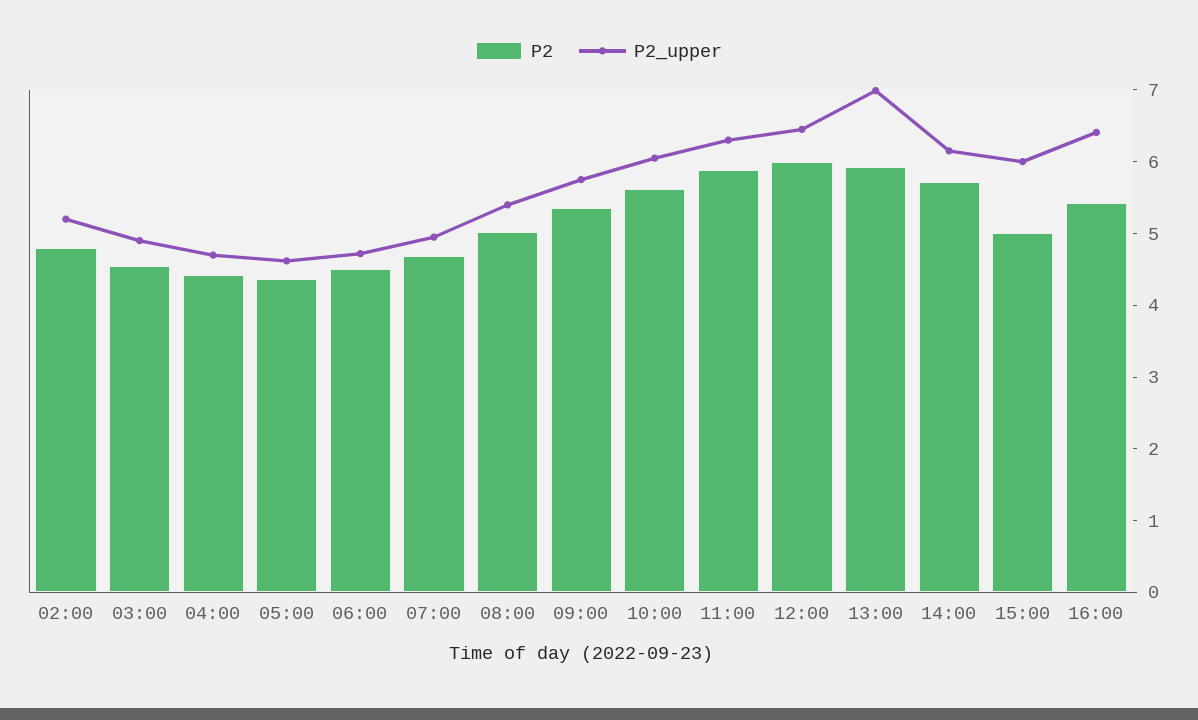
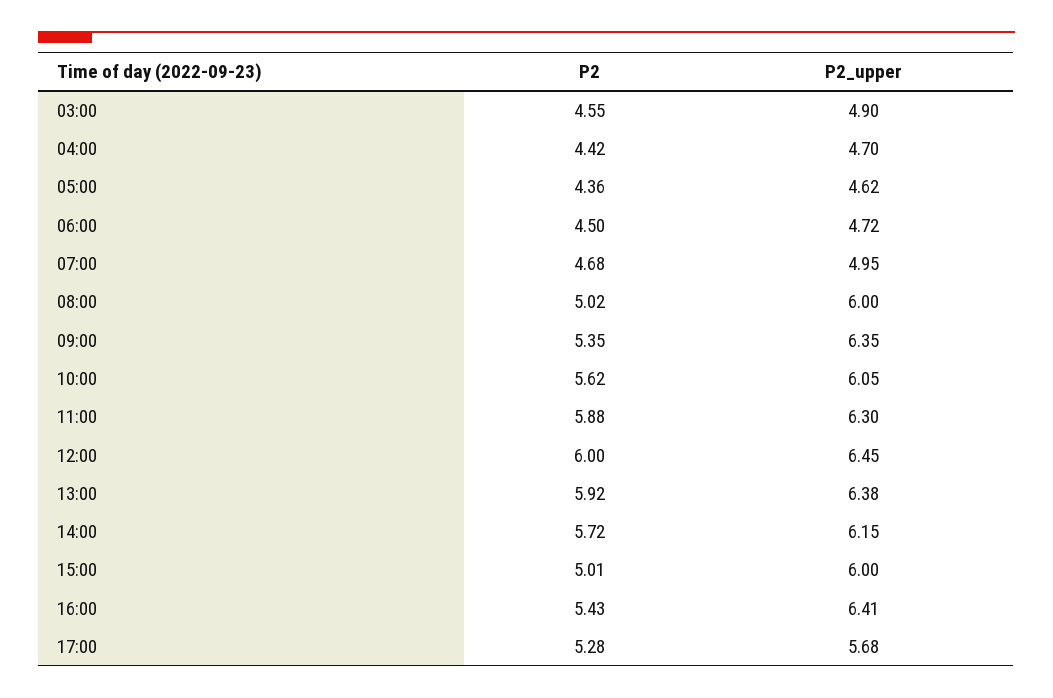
P2, 02:00: 4.8 -> none
P2_upper, 02:00: 5.2 -> none
P2_upper, 08:00: 5.4 -> 6
P2_upper, 09:00: 5.8 -> 6.35
P2_upper, 13:00: 7 -> 6.38
P2, 17:00: none -> 5.28
P2_upper, 17:00: none -> 5.68

